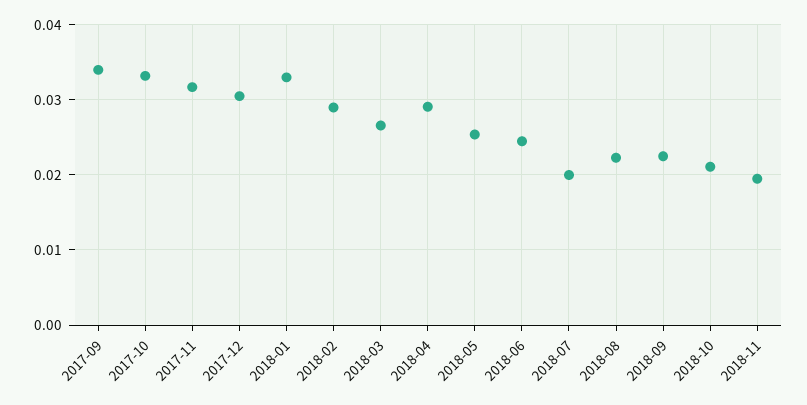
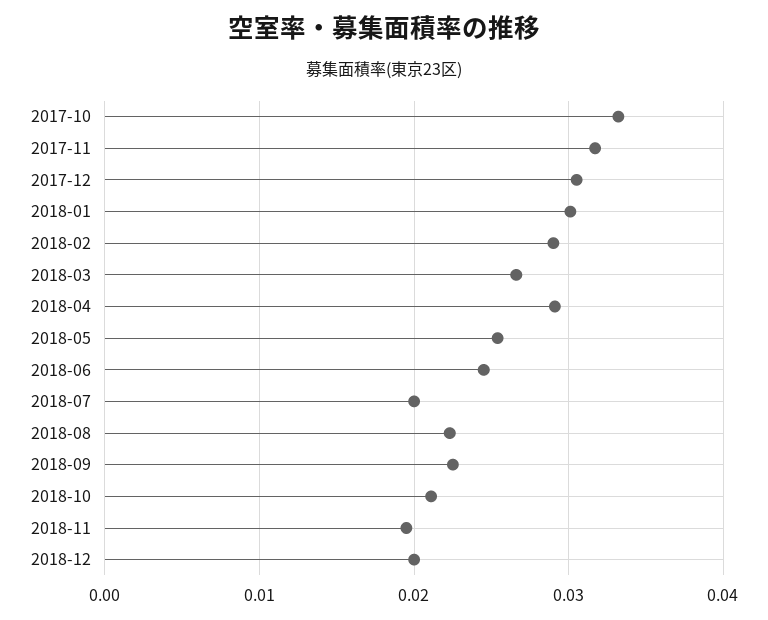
2017-09: 0.034 -> none
2018-01: 0.033 -> 0.03
2018-12: none -> 0.02

